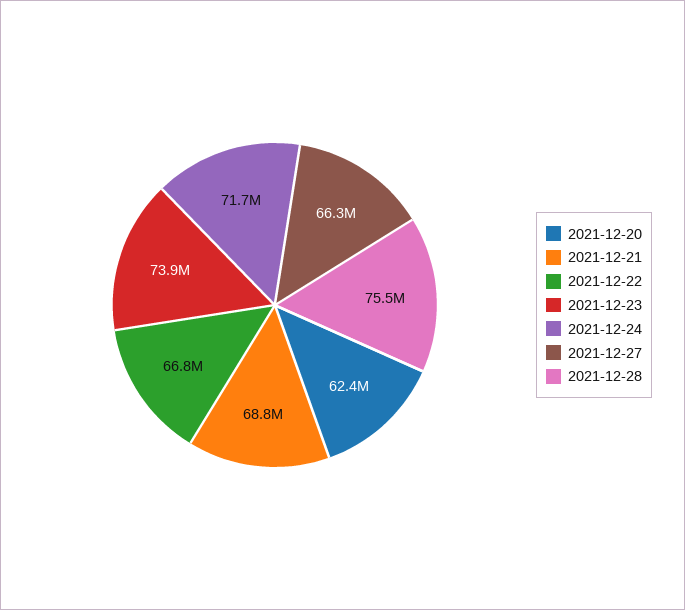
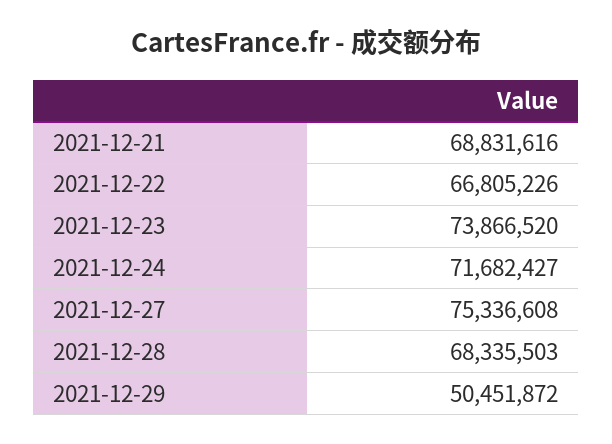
2021-12-20: 62400000 -> none
2021-12-27: 66300000 -> 75336608
2021-12-28: 75500000 -> 68335503
2021-12-29: none -> 50451872

